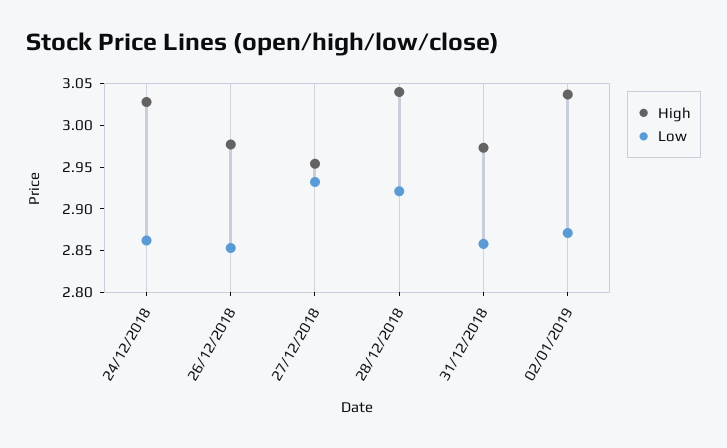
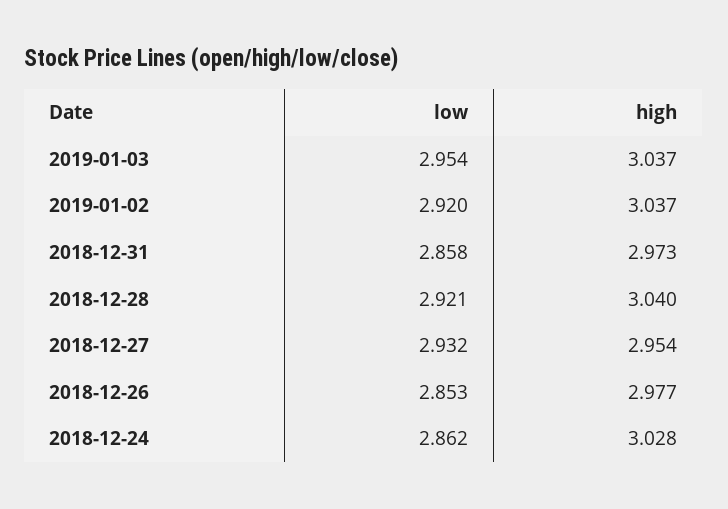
Low, 02/01/2019: 2.87 -> 2.92
Low, 2019-01-03: none -> 2.954
High, 2019-01-03: none -> 3.037

